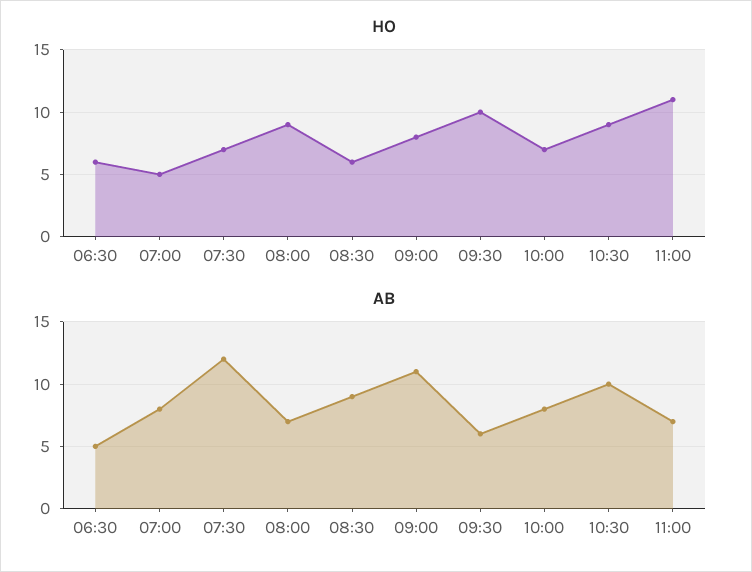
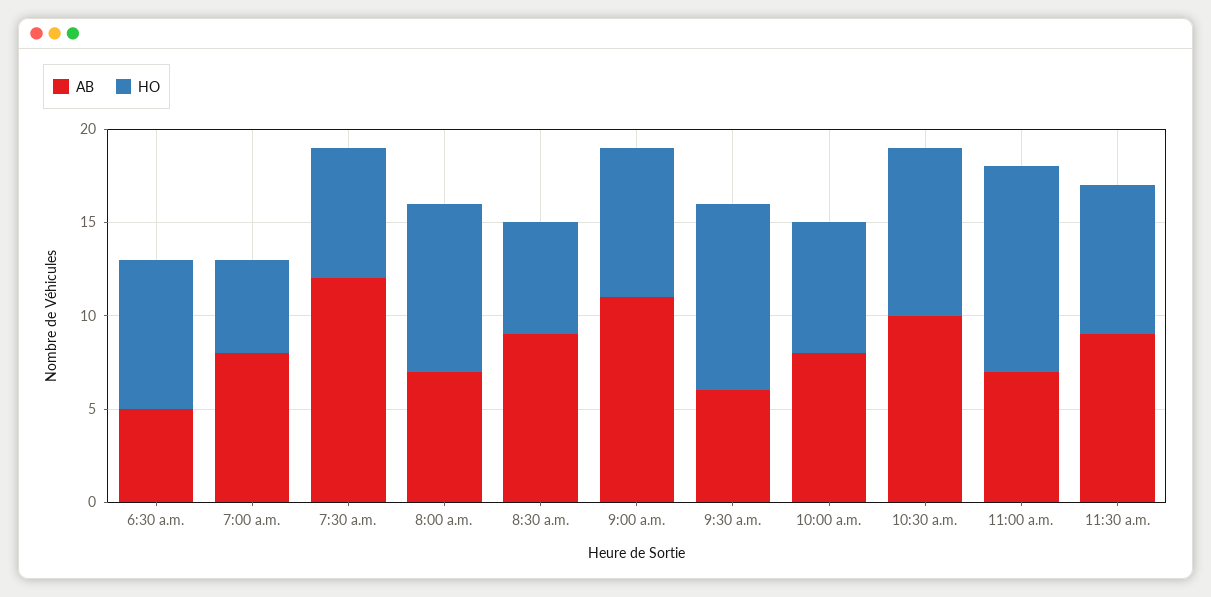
HO, 06:30: 6 -> 8
AB, 11:30 a.m.: none -> 9
HO, 11:30 a.m.: none -> 8

